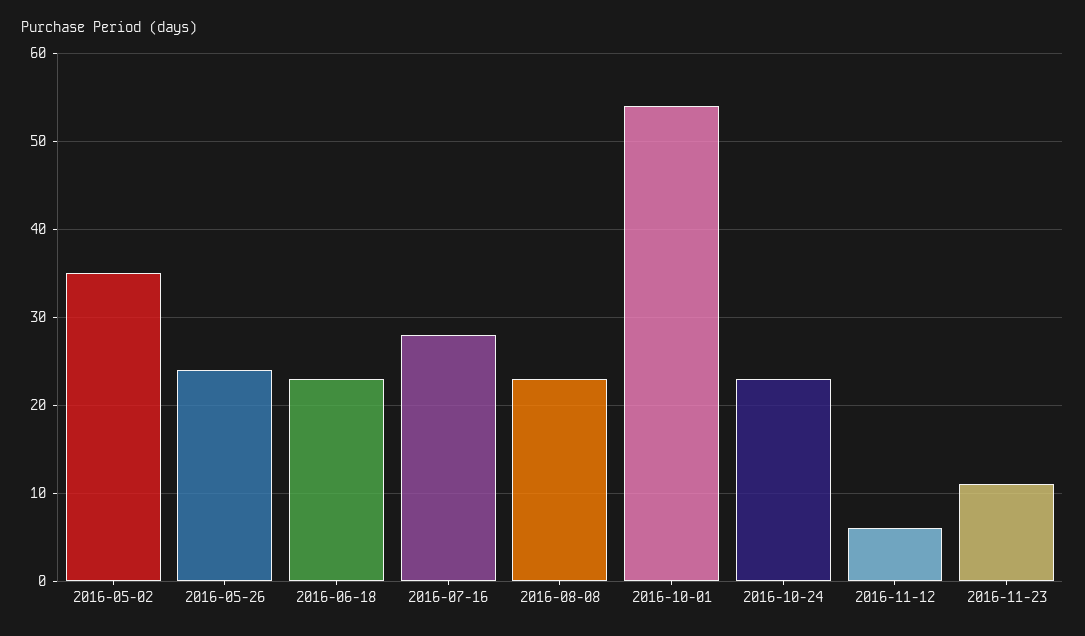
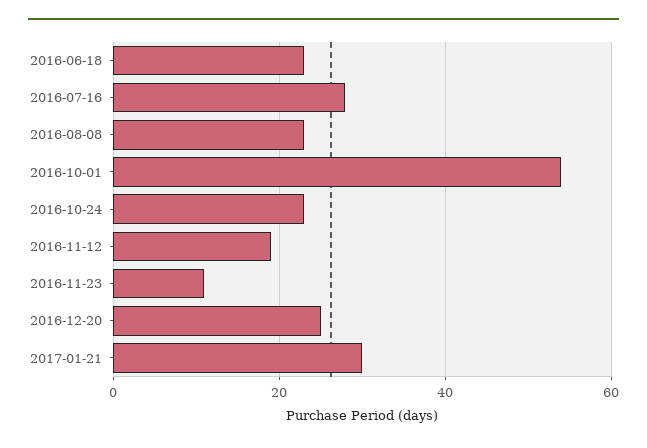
2016-05-02: 35 -> none
2016-05-26: 24 -> none
2016-11-12: 6 -> 20
2016-12-20: none -> 25
2017-01-21: none -> 30

